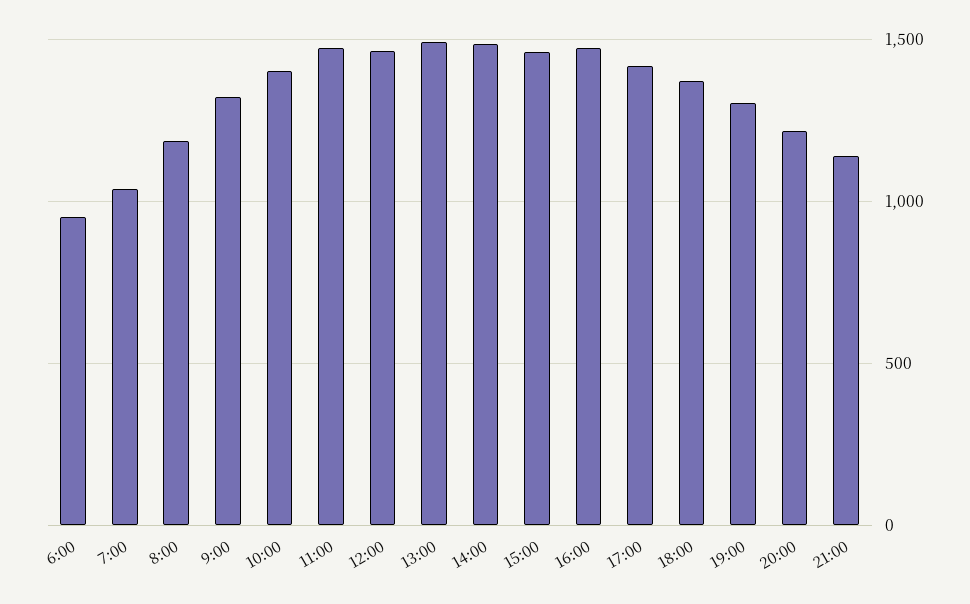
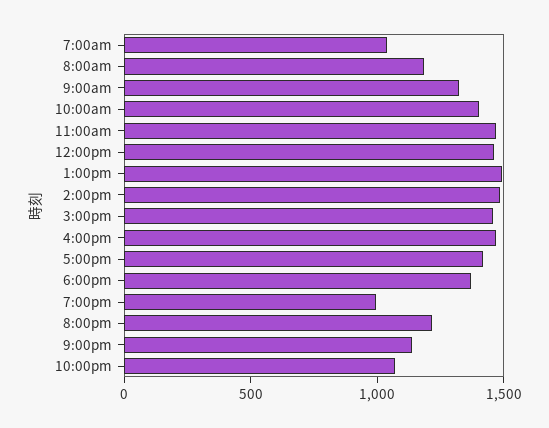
6:00: 950 -> none
19:00: 1300 -> 1000
10:00pm: none -> 1100

